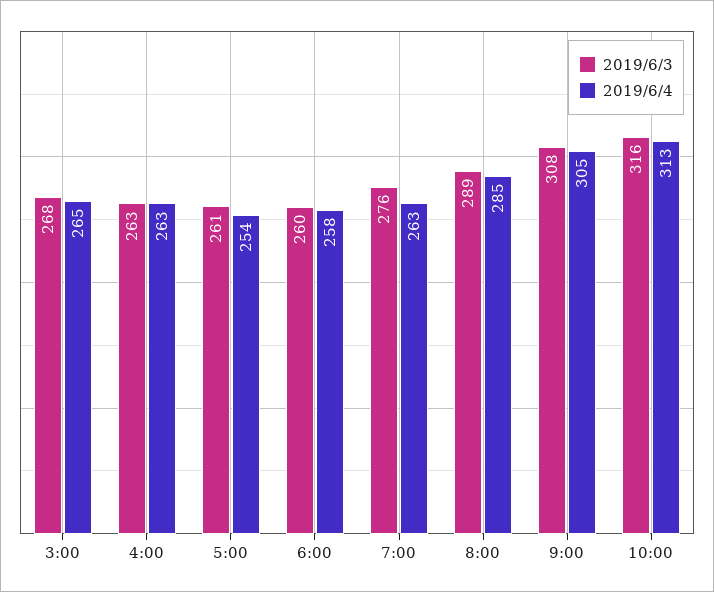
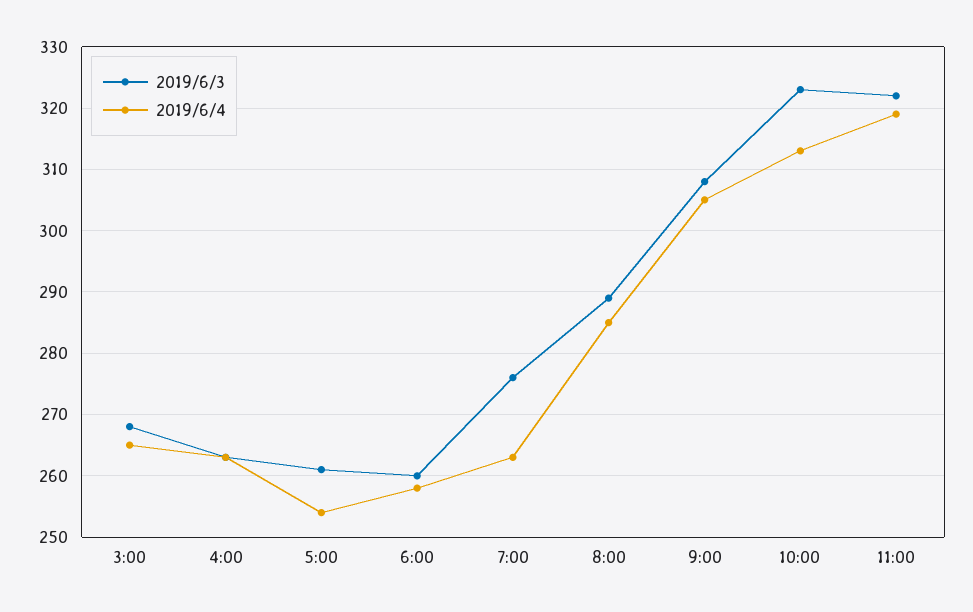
2019/6/3, 10:00: 316 -> 323
2019/6/3, 11:00: none -> 322
2019/6/4, 11:00: none -> 319

